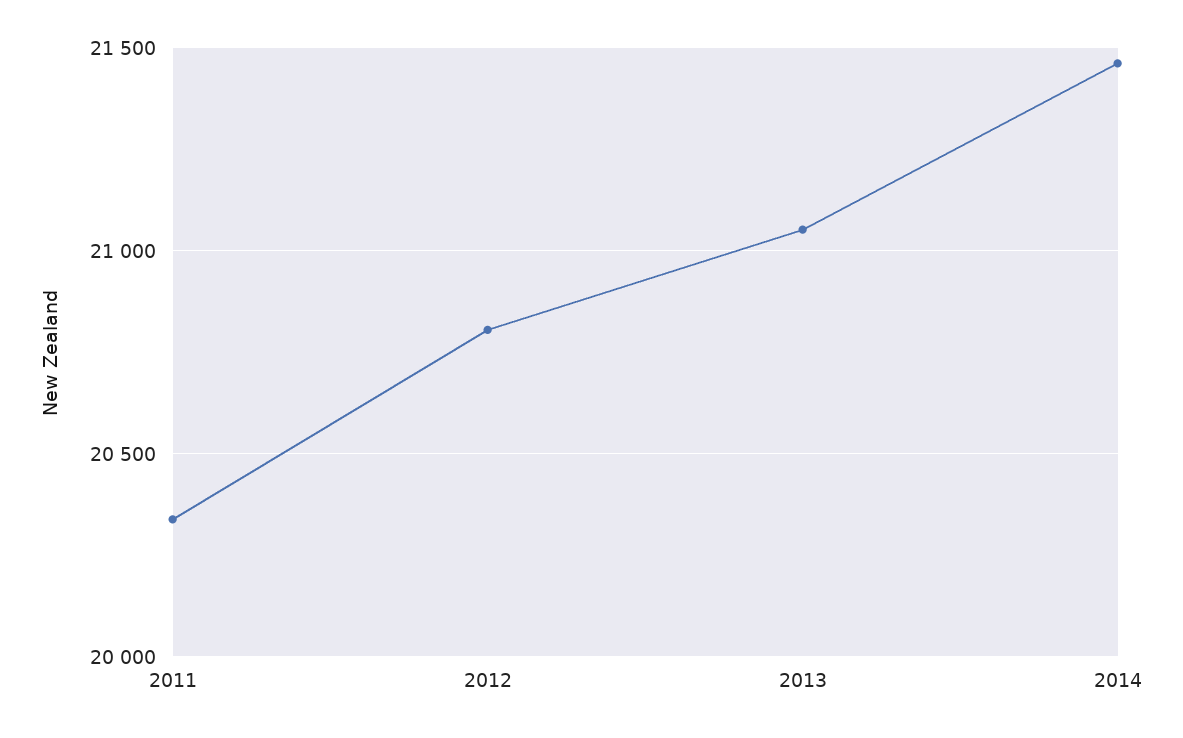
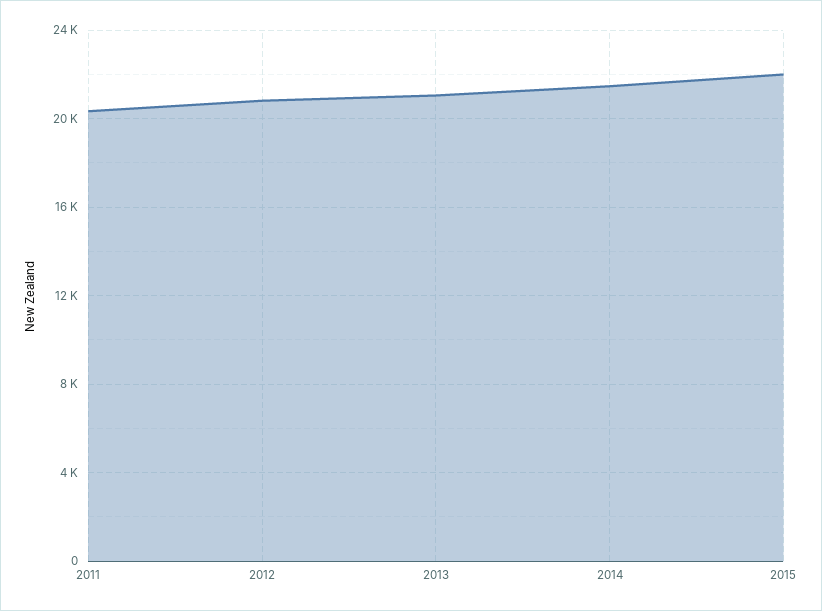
2015: none -> 22000

